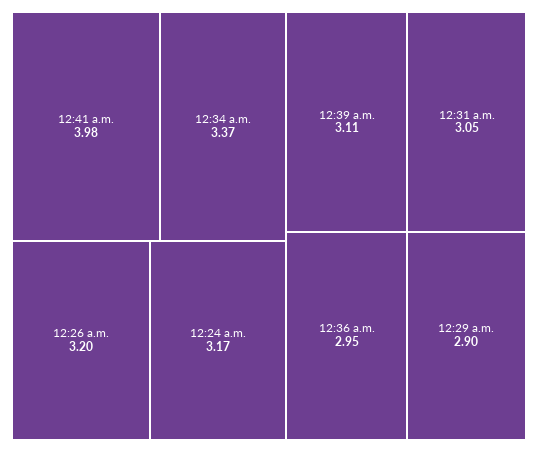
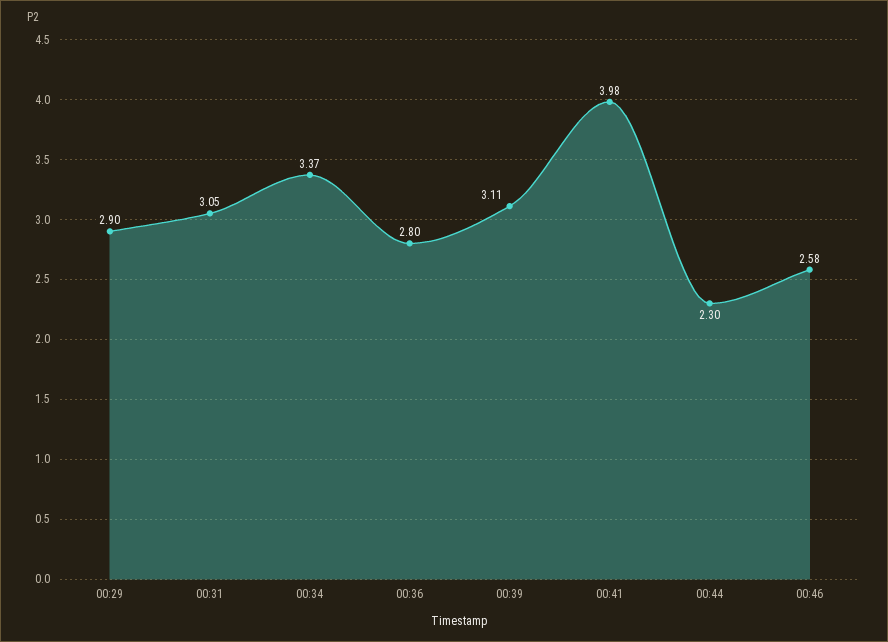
12:26 a.m.: 3.2 -> none
12:24 a.m.: 3.17 -> none
12:36 a.m.: 2.95 -> 2.8
00:44: none -> 2.3
00:46: none -> 2.58

